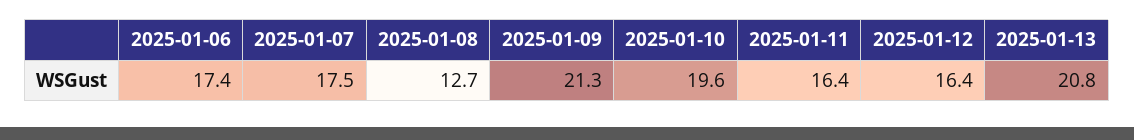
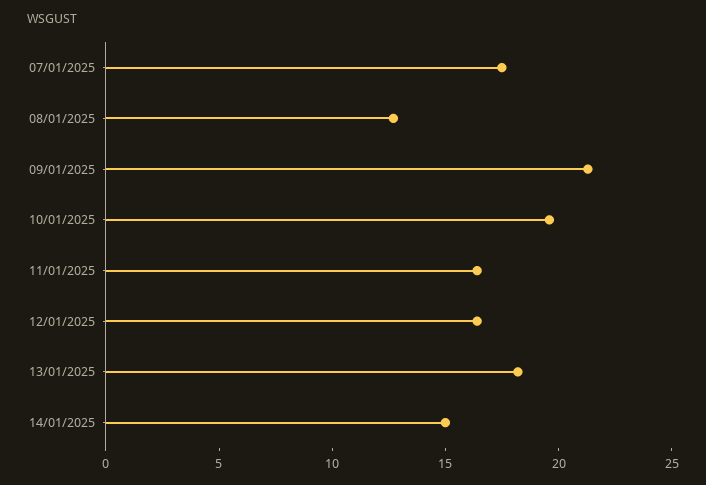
2025-01-06: 17.4 -> none
2025-01-13: 20.8 -> 18
14/01/2025: none -> 15

